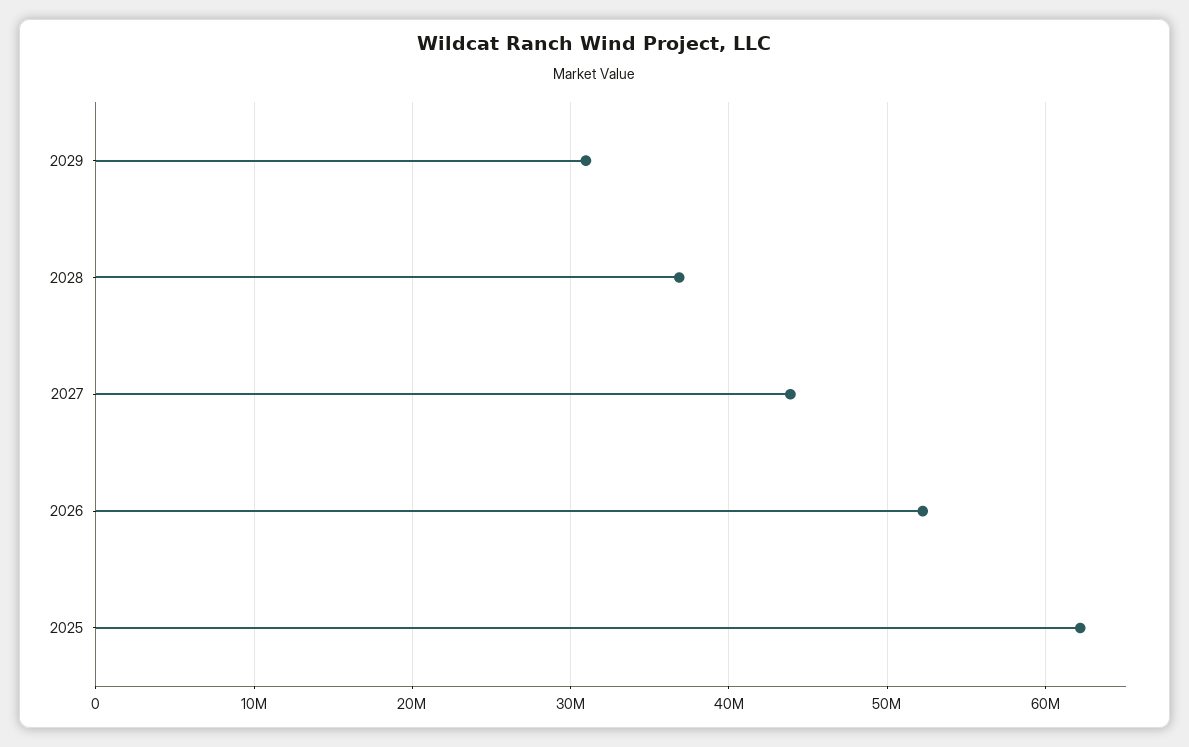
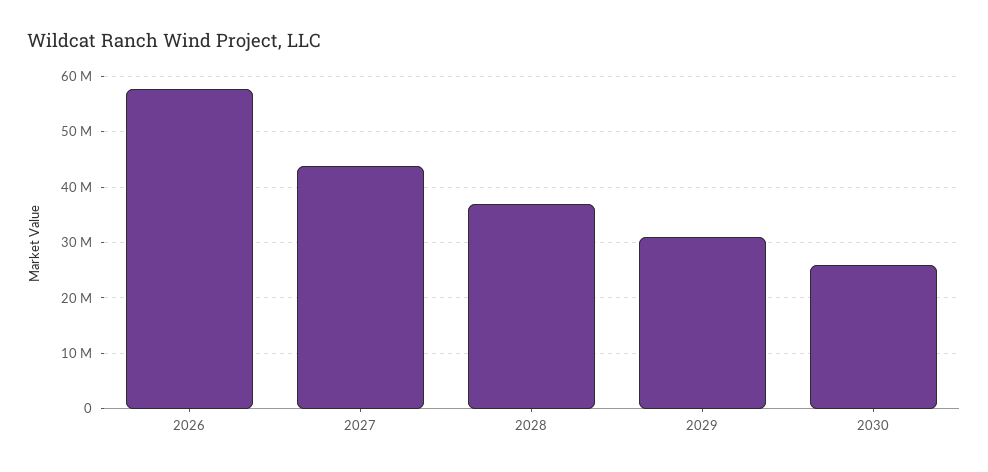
2026: 52000000 -> 58000000
2025: 62000000 -> none
2030: none -> 26000000

